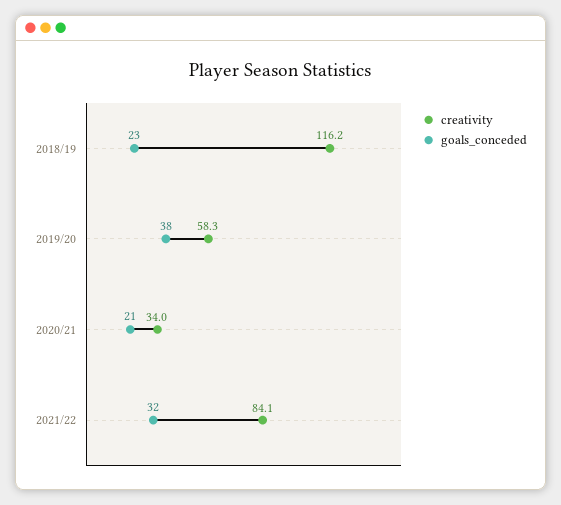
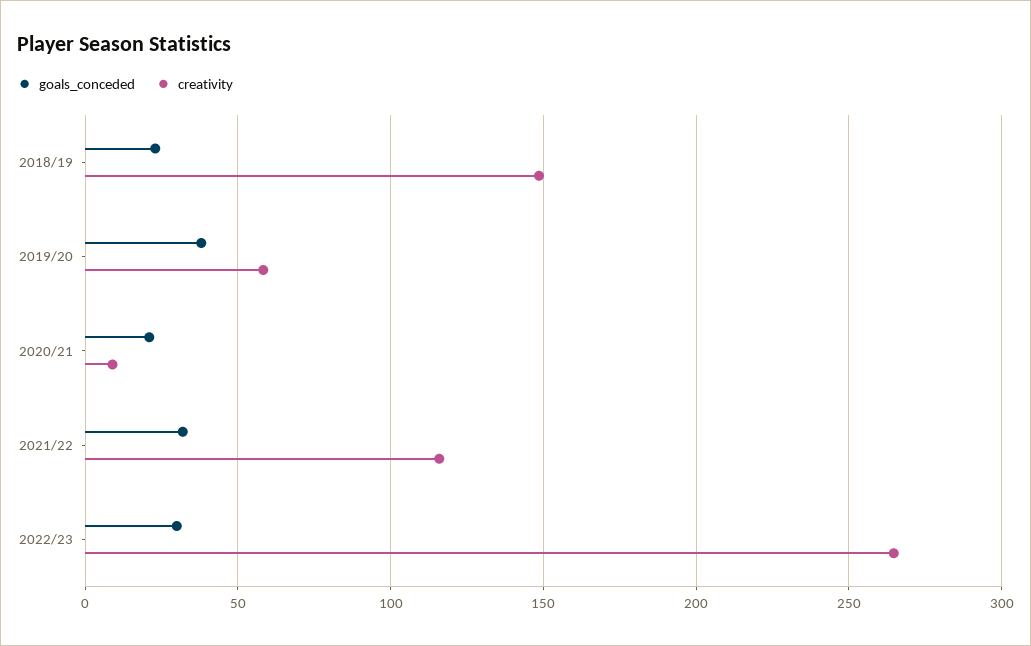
creativity, 2018/19: 116.2 -> 150
creativity, 2020/21: 34 -> 10
creativity, 2021/22: 84.1 -> 115
goals_conceded, 2022/23: none -> 30
creativity, 2022/23: none -> 265

